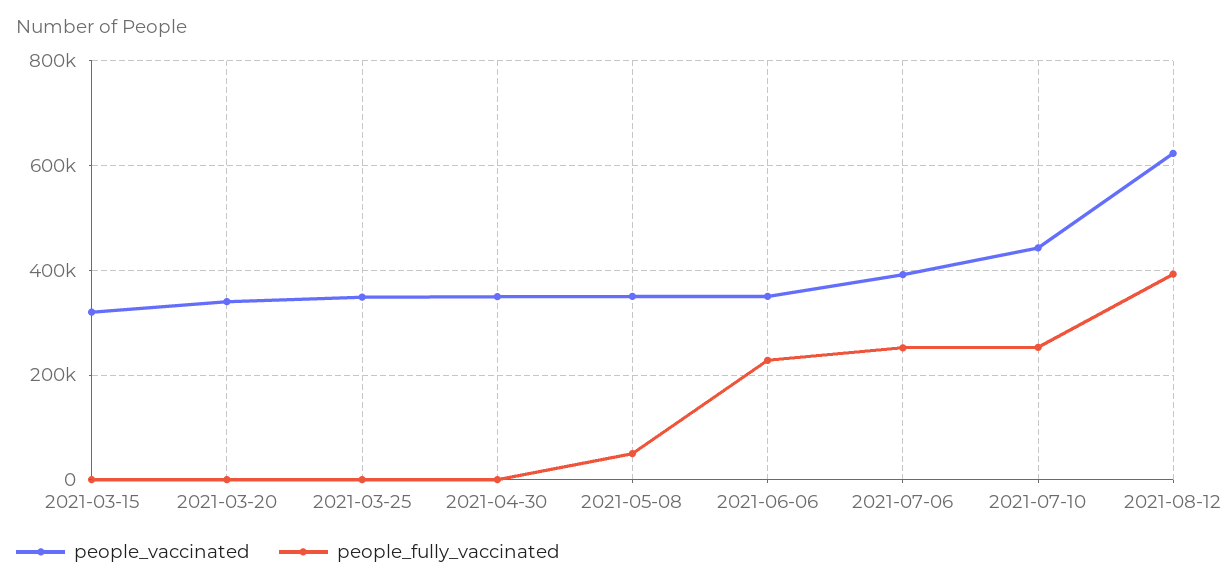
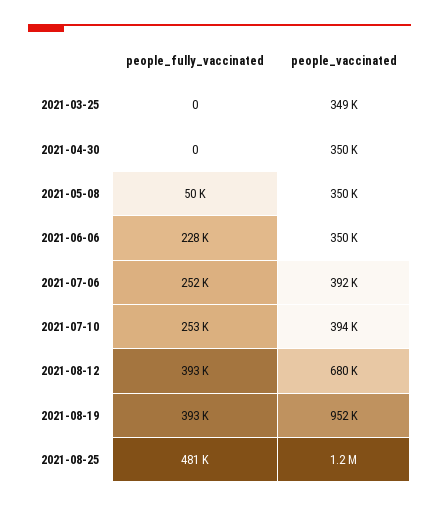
people_vaccinated, 2021-03-15: 320000 -> none
people_fully_vaccinated, 2021-03-15: 0 -> none
people_vaccinated, 2021-03-20: 340000 -> none
people_fully_vaccinated, 2021-03-20: 0 -> none
people_vaccinated, 2021-07-10: 440000 -> 394000
people_vaccinated, 2021-08-12: 620000 -> 680000
people_fully_vaccinated, 2021-08-19: none -> 393000
people_vaccinated, 2021-08-19: none -> 952000
people_fully_vaccinated, 2021-08-25: none -> 481000
people_vaccinated, 2021-08-25: none -> 1200000

